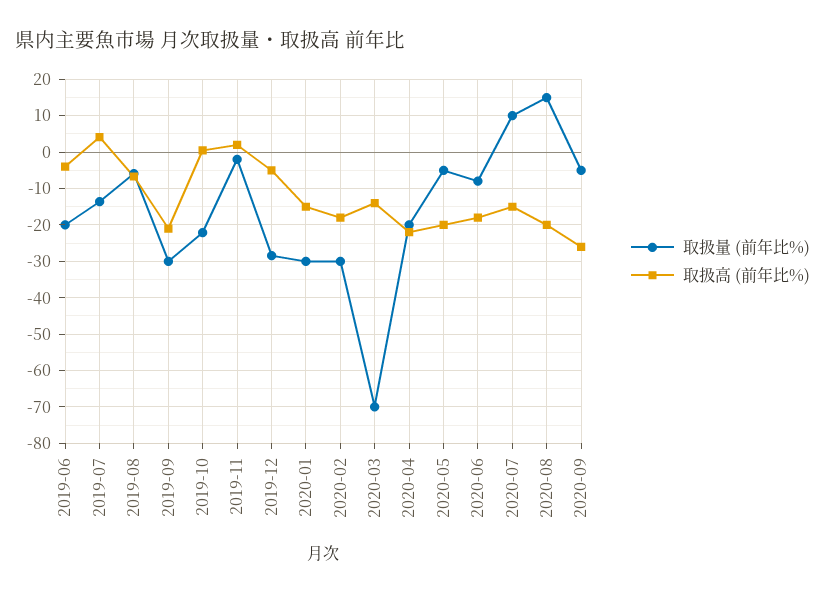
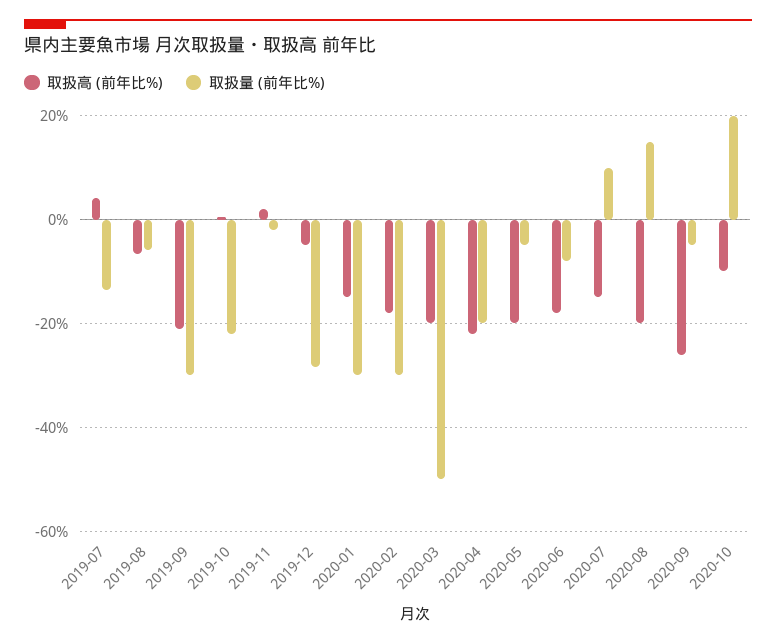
取扱量 (前年比%), 2019-06: -20 -> none
取扱高 (前年比%), 2019-06: -4 -> none
取扱量 (前年比%), 2020-03: -70 -> -50
取扱高 (前年比%), 2020-03: -14 -> -20
取扱高 (前年比%), 2020-10: none -> -10
取扱量 (前年比%), 2020-10: none -> 20

